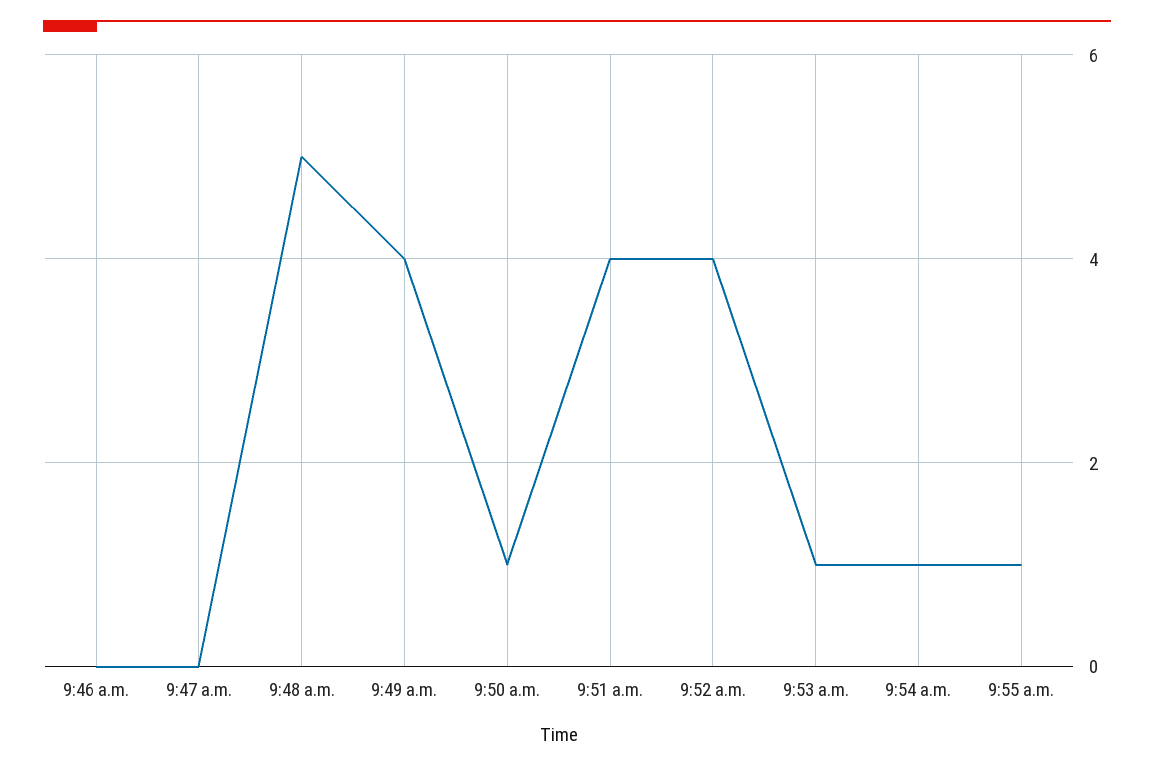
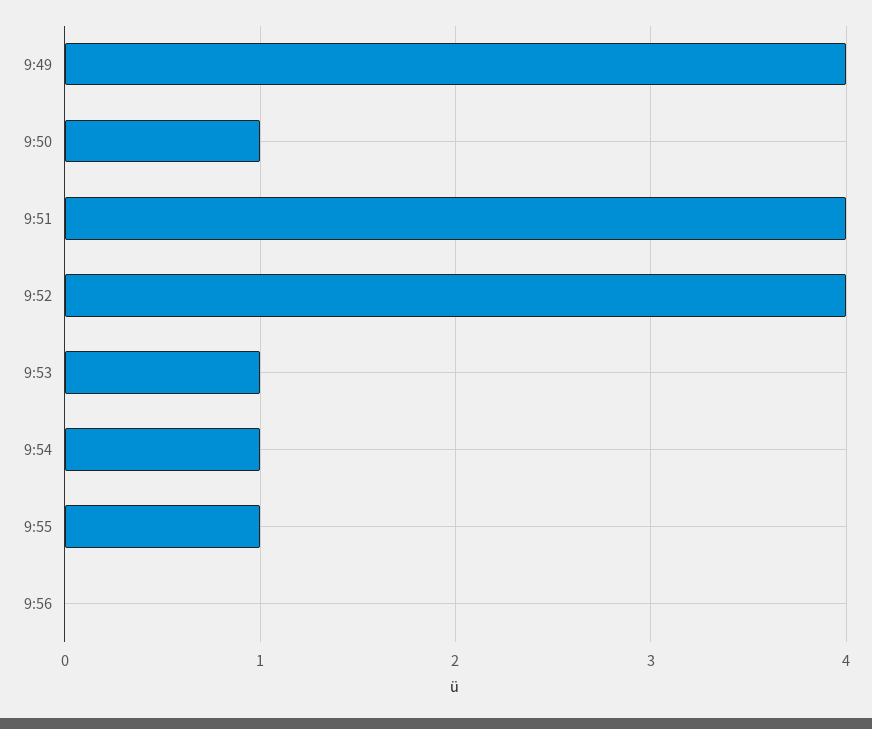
9:46 a.m.: 0 -> none
9:47 a.m.: 0 -> none
9:48 a.m.: 5 -> none
9:56: none -> 0

